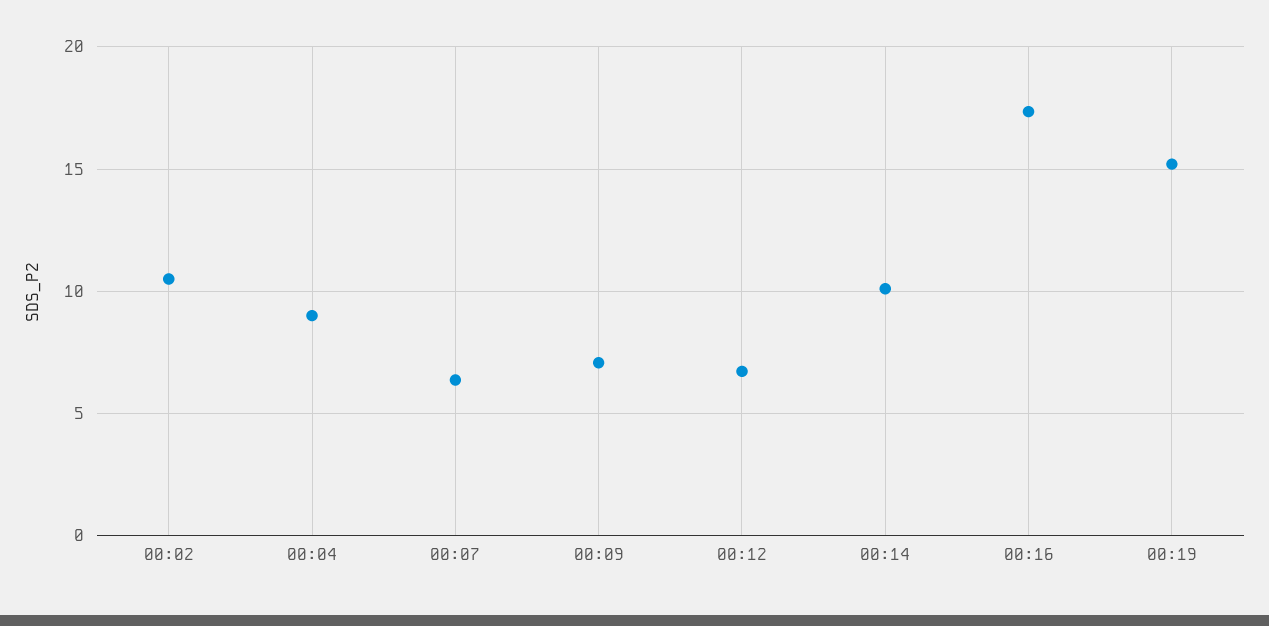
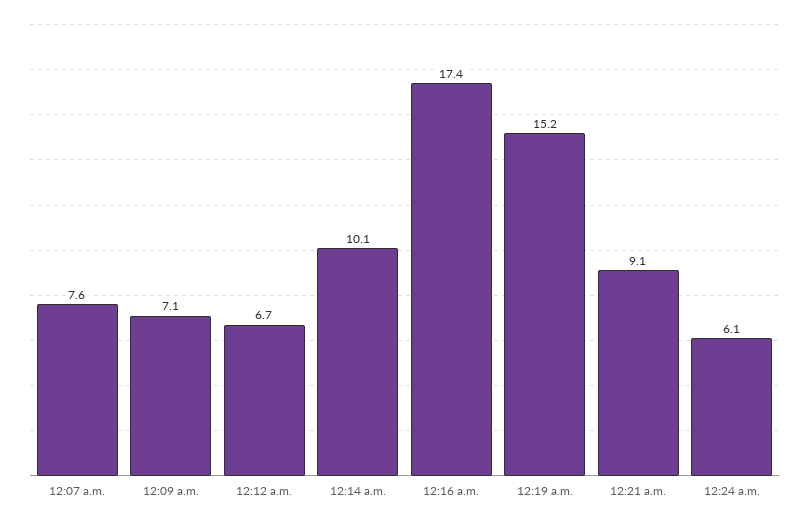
00:02: 10.5 -> none
00:04: 9 -> none
00:07: 6.5 -> 7.6
12:21 a.m.: none -> 9.1
12:24 a.m.: none -> 6.1

